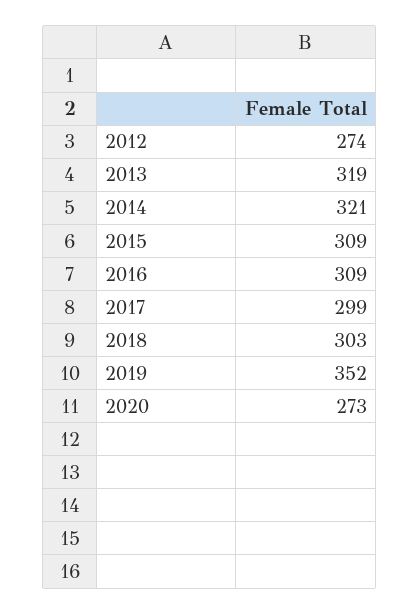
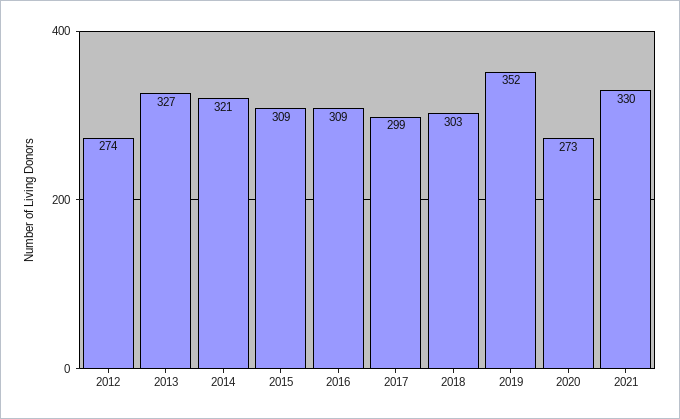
2013: 319 -> 327
2021: none -> 330

